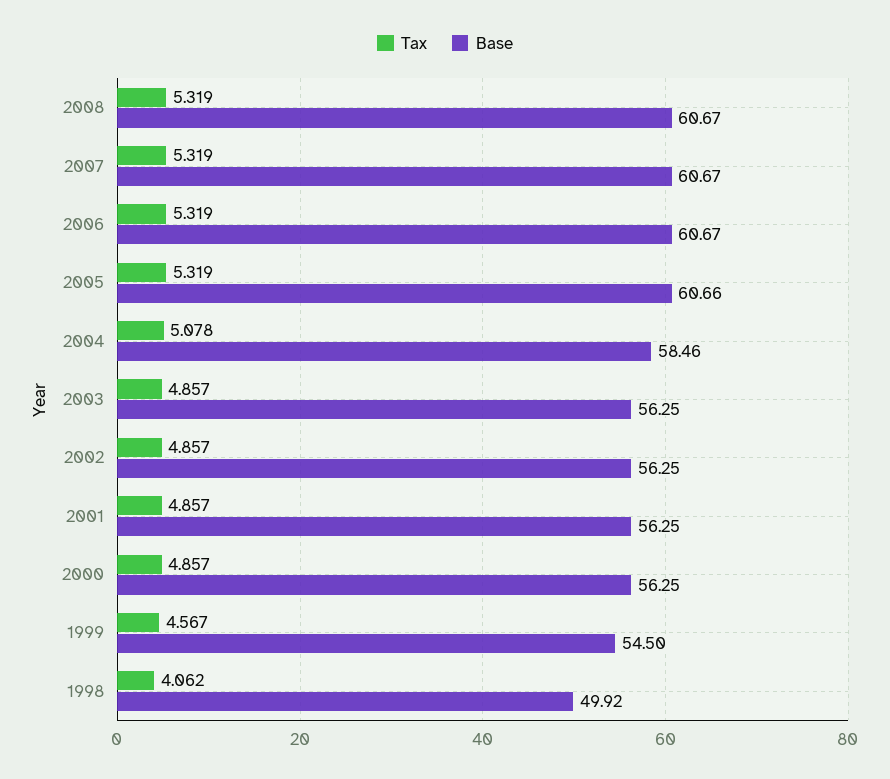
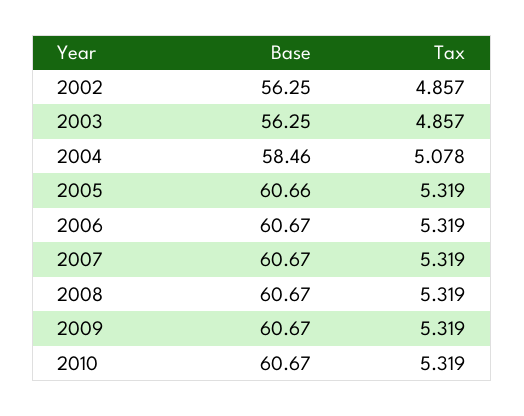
Tax, 2001: 4.857 -> none
Base, 2001: 56.25 -> none
Tax, 2000: 4.857 -> none
Base, 2000: 56.25 -> none
Tax, 1999: 4.567 -> none
Base, 1999: 54.5 -> none
Tax, 1998: 4.062 -> none
Base, 1998: 49.92 -> none
Base, 2009: none -> 60.67
Tax, 2009: none -> 5.319
Base, 2010: none -> 60.67
Tax, 2010: none -> 5.319

